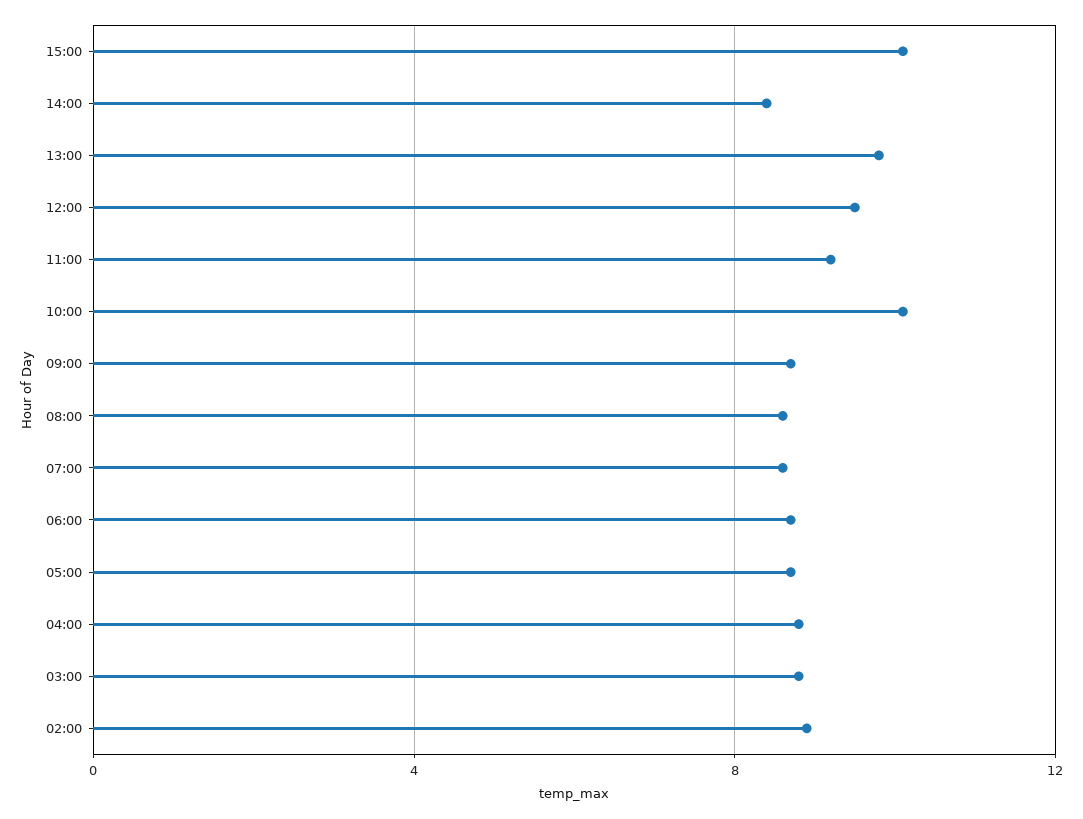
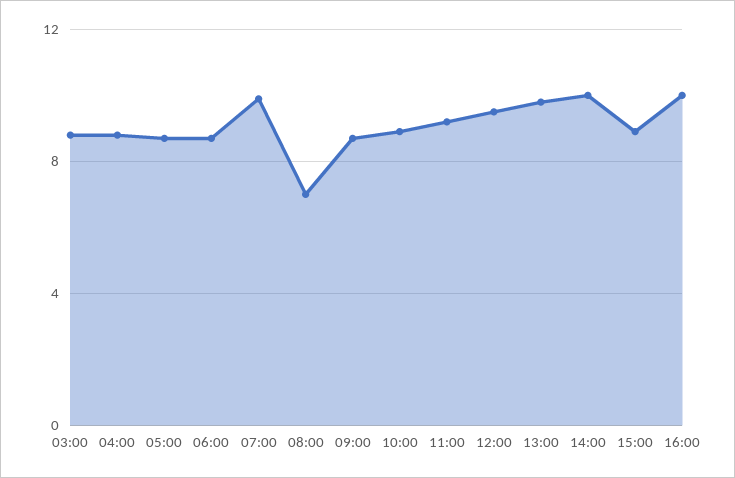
15:00: 10 -> 9
14:00: 8.5 -> 10
10:00: 10 -> 9
08:00: 8.5 -> 7
07:00: 8.5 -> 10
02:00: 9 -> none
16:00: none -> 10

